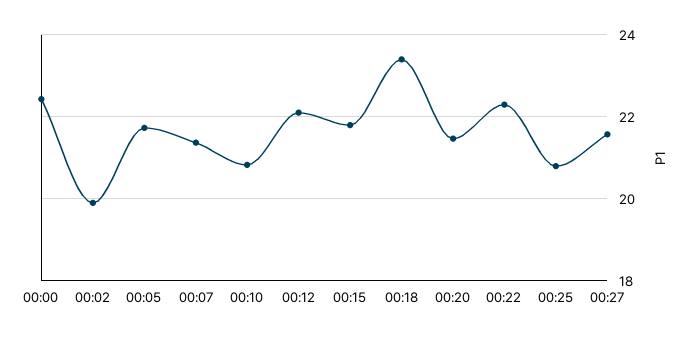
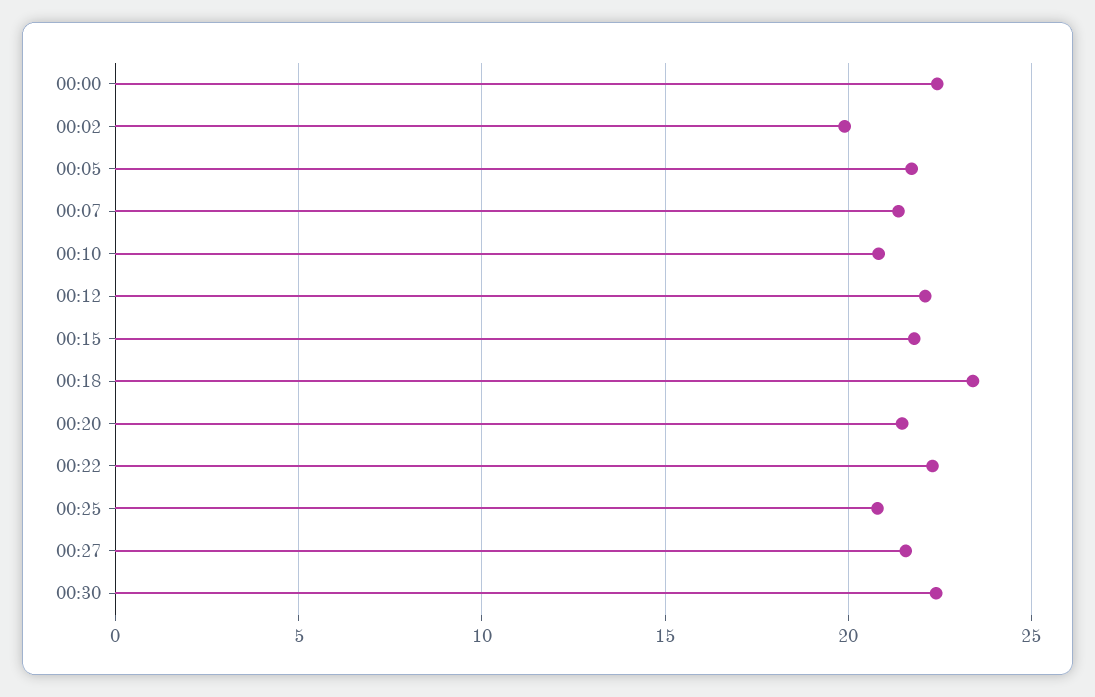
00:30: none -> 22.5

